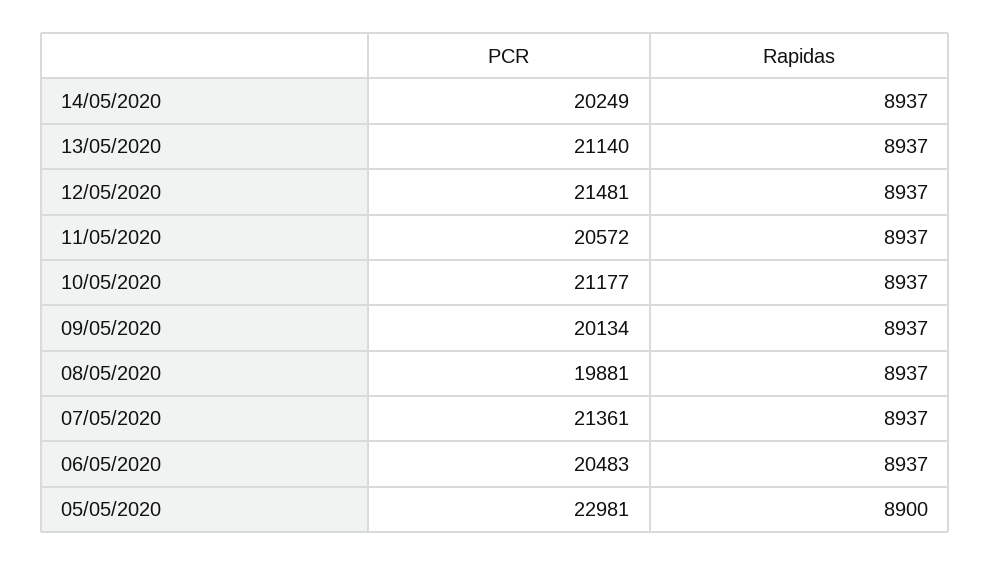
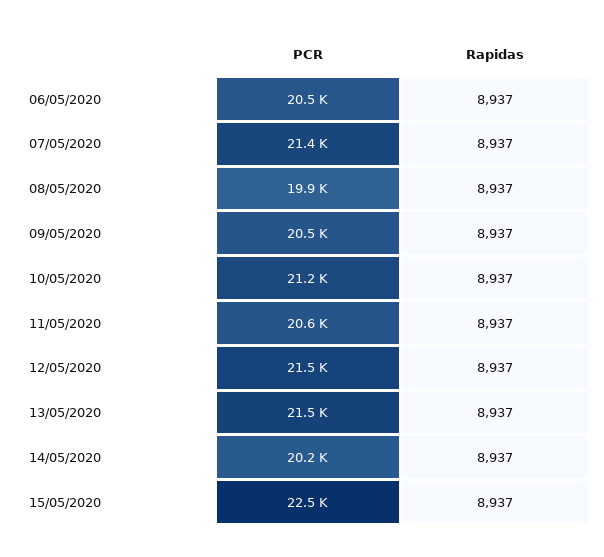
PCR, 13/05/2020: 21140 -> 21500
PCR, 09/05/2020: 20134 -> 20500
PCR, 05/05/2020: 22981 -> none
Rapidas, 05/05/2020: 8900 -> none
PCR, 15/05/2020: none -> 22500
Rapidas, 15/05/2020: none -> 8937

